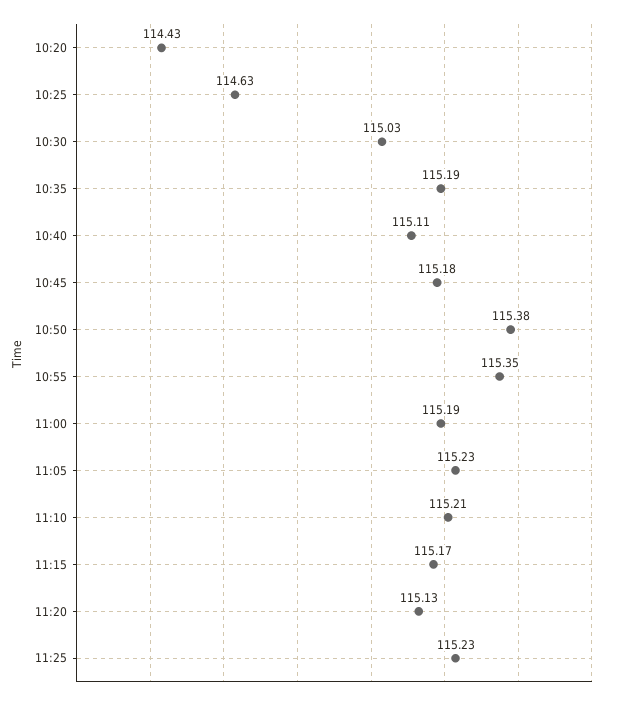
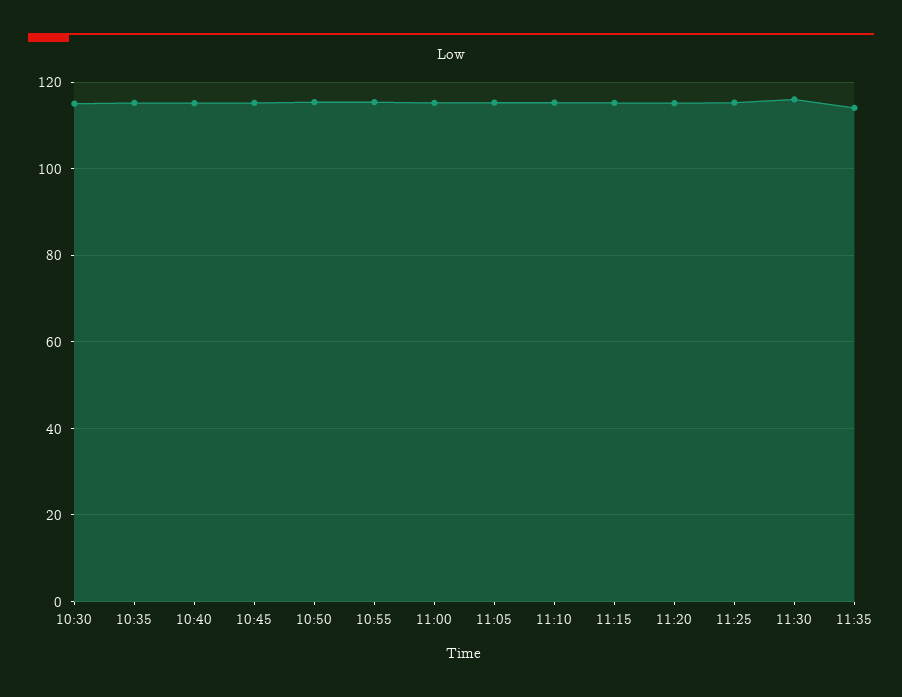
10:20: 114.43 -> none
10:25: 114.63 -> none
11:30: none -> 116
11:35: none -> 114

